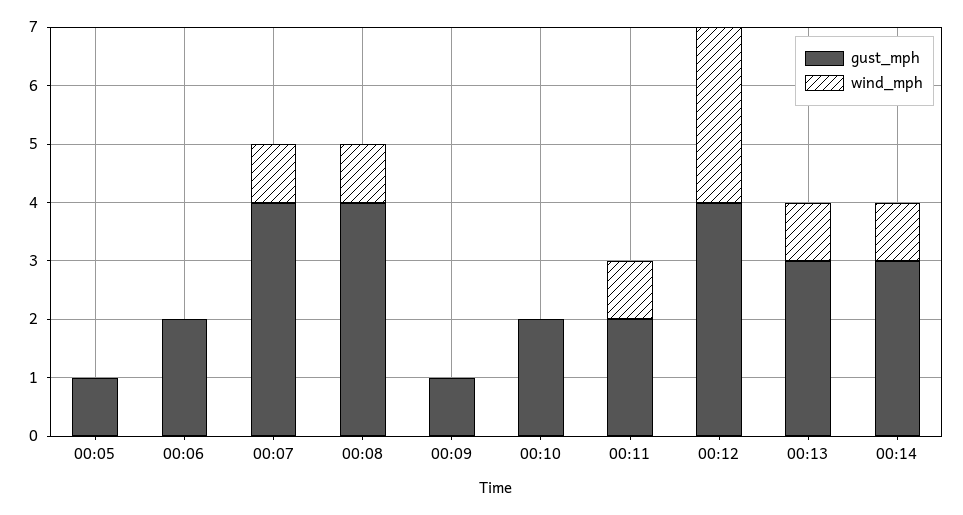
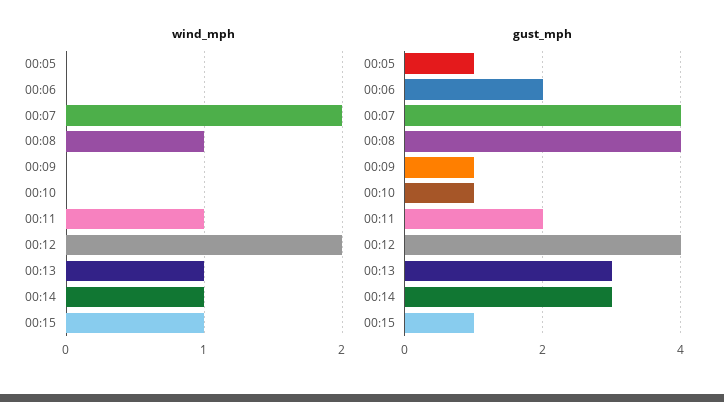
wind_mph, 00:07: 1 -> 2
gust_mph, 00:10: 2 -> 1
wind_mph, 00:12: 3 -> 2
wind_mph, 00:15: none -> 1
gust_mph, 00:15: none -> 1

